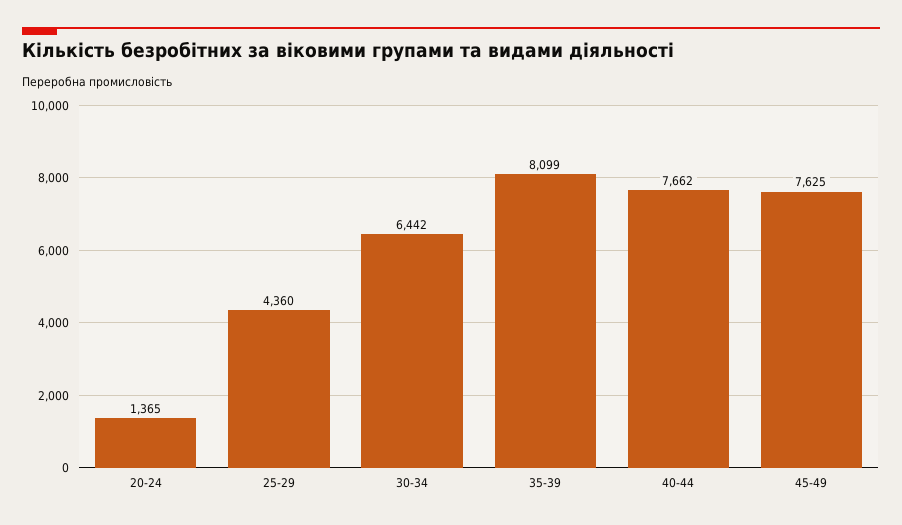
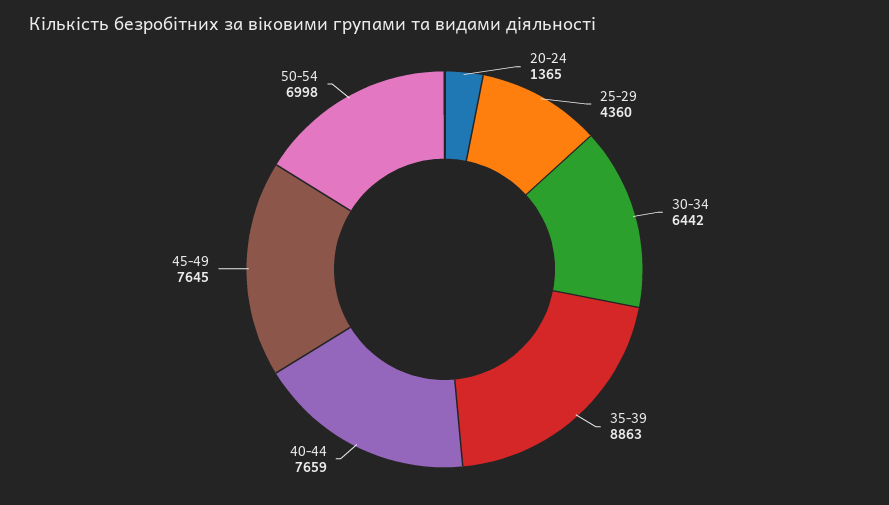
35-39: 8099 -> 8863
40-44: 7662 -> 7659
45-49: 7625 -> 7645
50-54: none -> 6998

